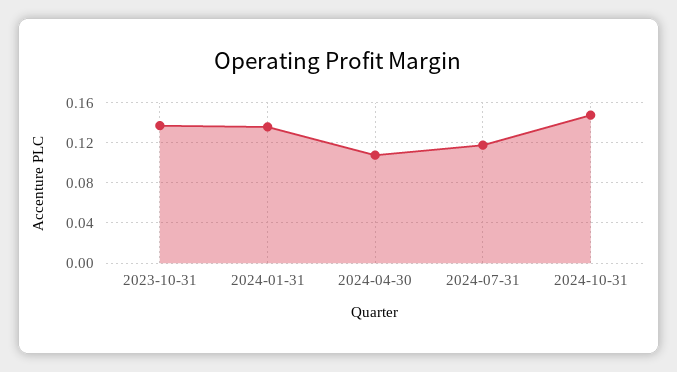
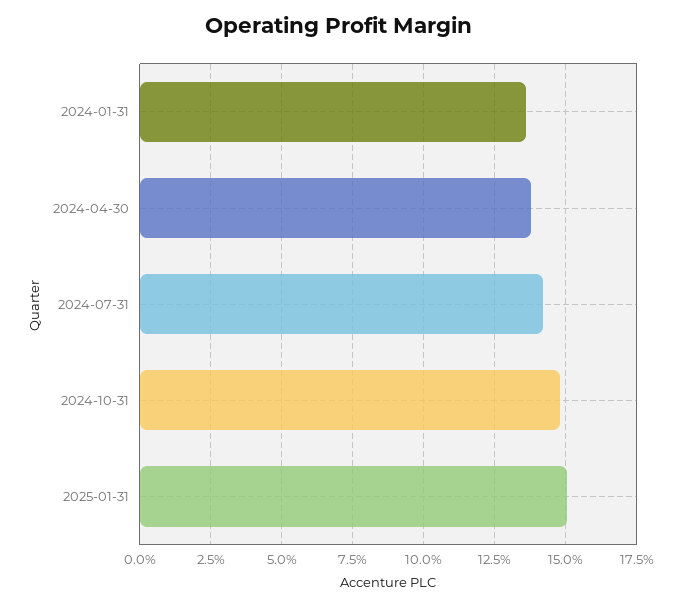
2023-10-31: 0.14 -> none
2024-04-30: 0.11 -> 0.1375
2024-07-31: 0.12 -> 0.1425
2025-01-31: none -> 0.15

